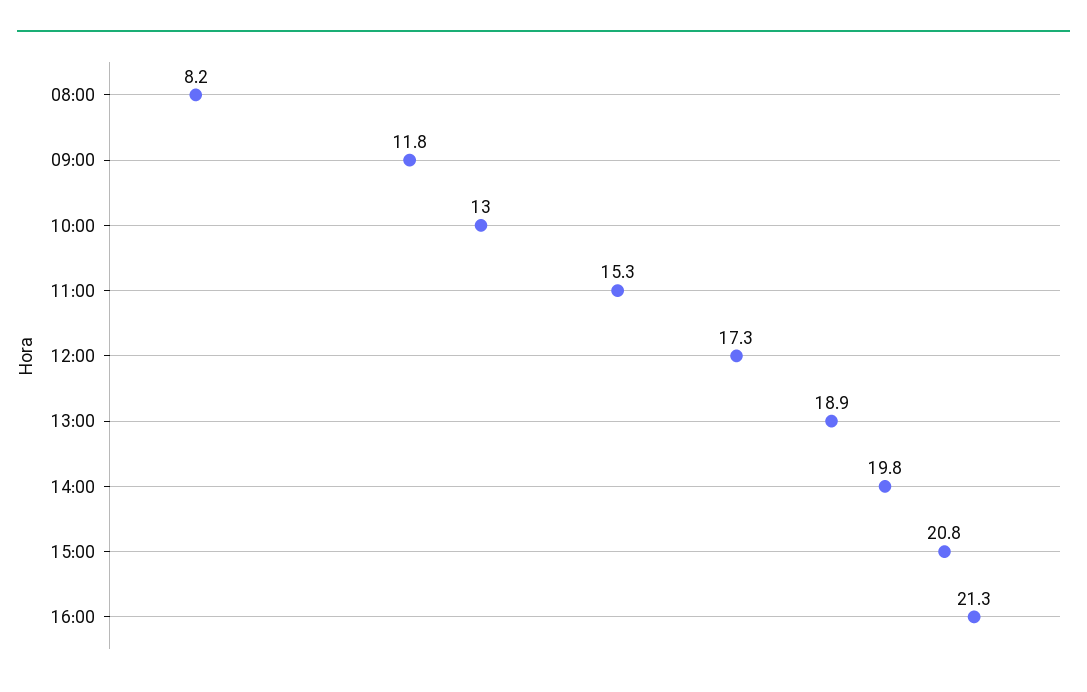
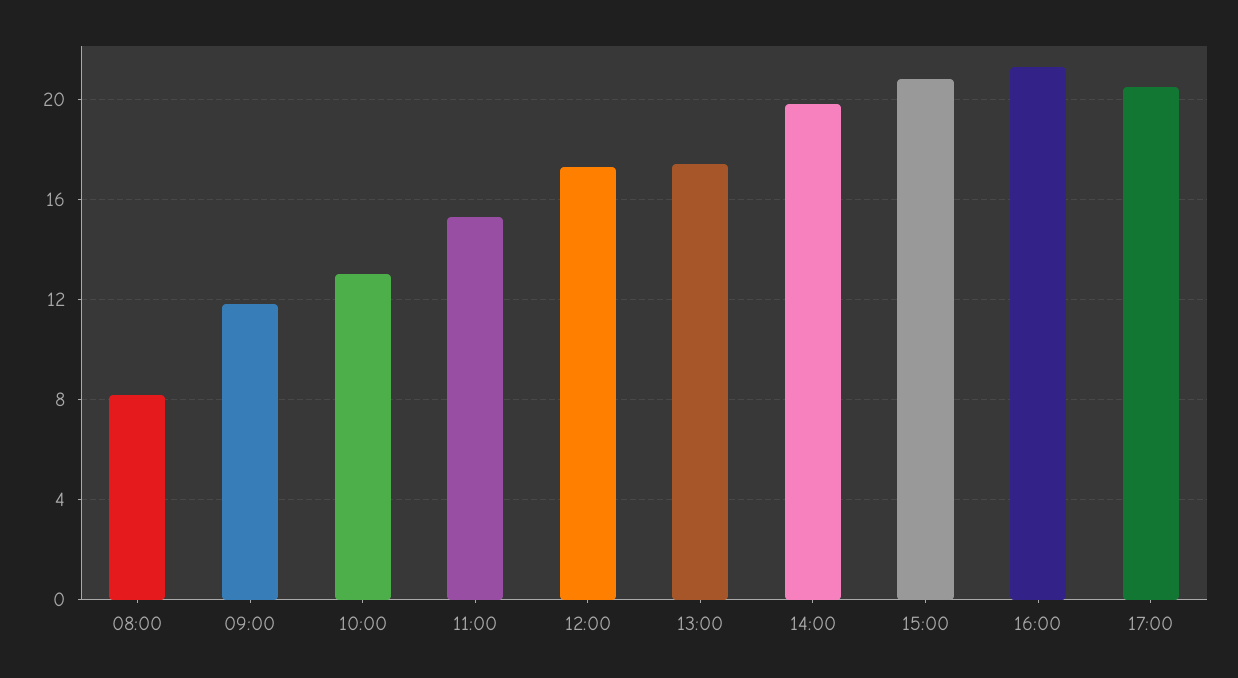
13:00: 18.9 -> 17.5
17:00: none -> 20.5

